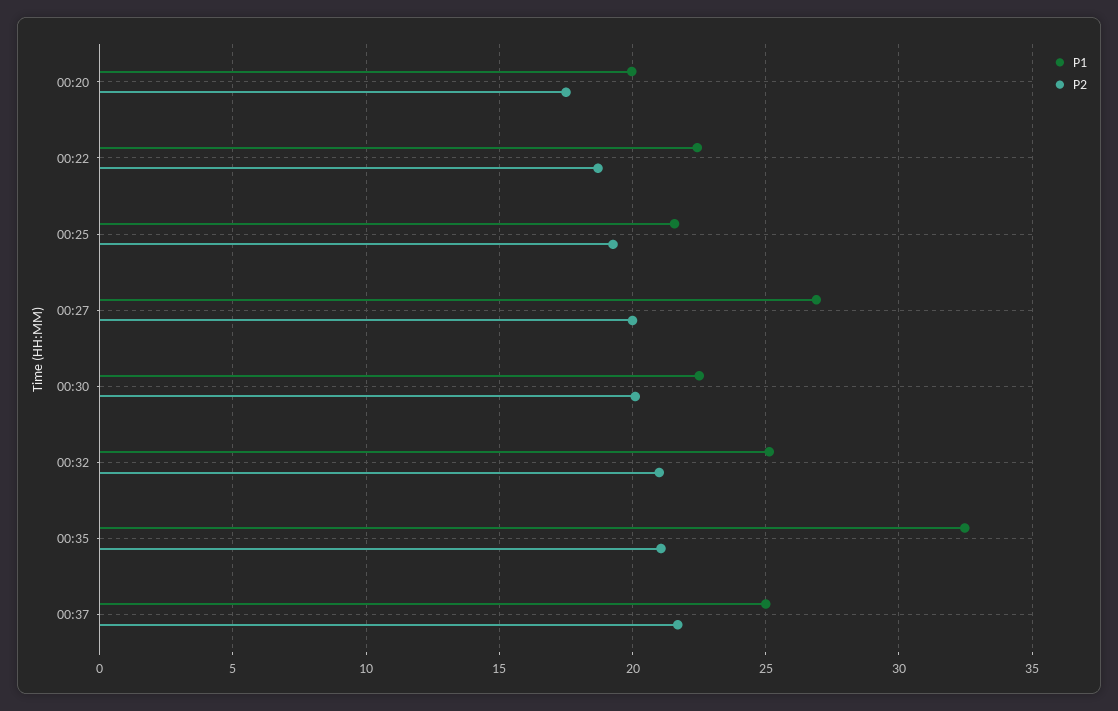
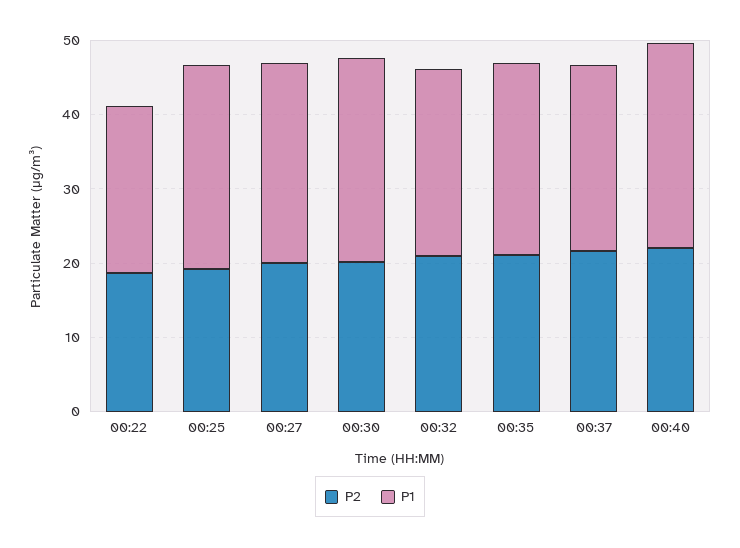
P1, 00:20: 20 -> none
P2, 00:20: 17.5 -> none
P1, 00:25: 21.5 -> 28
P1, 00:30: 22.5 -> 28
P1, 00:35: 32.5 -> 26
P2, 00:40: none -> 22
P1, 00:40: none -> 28

